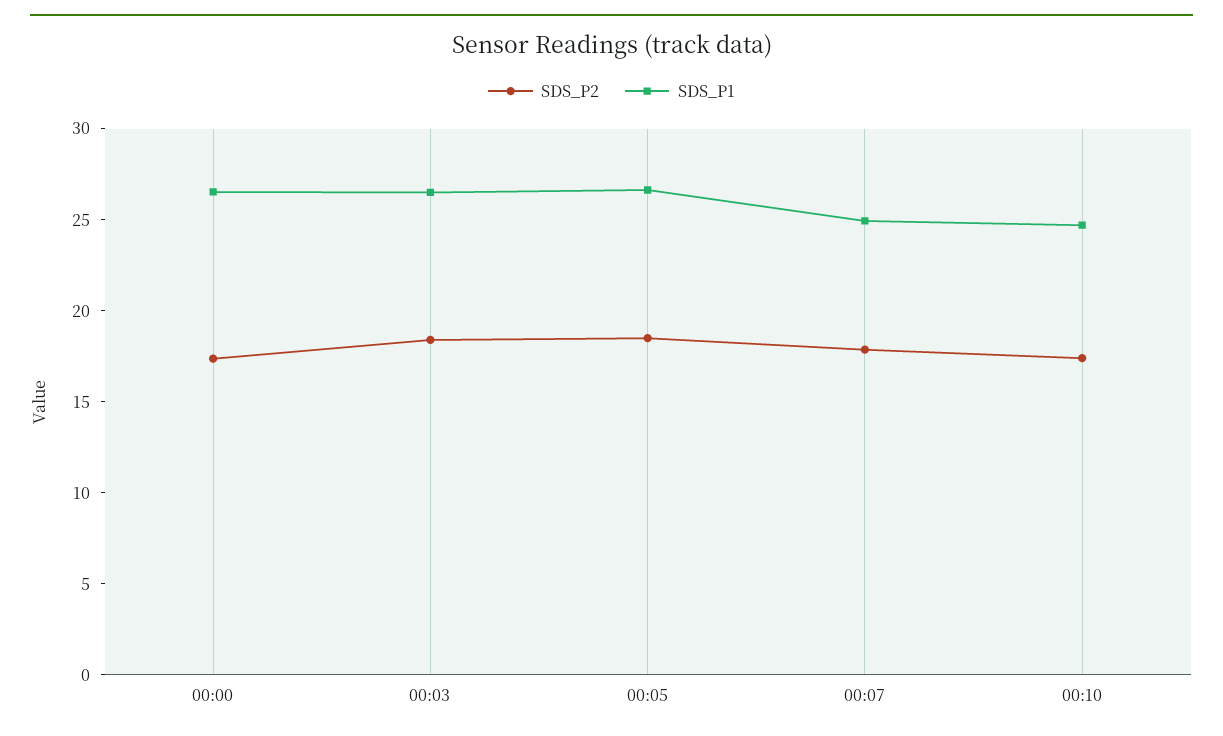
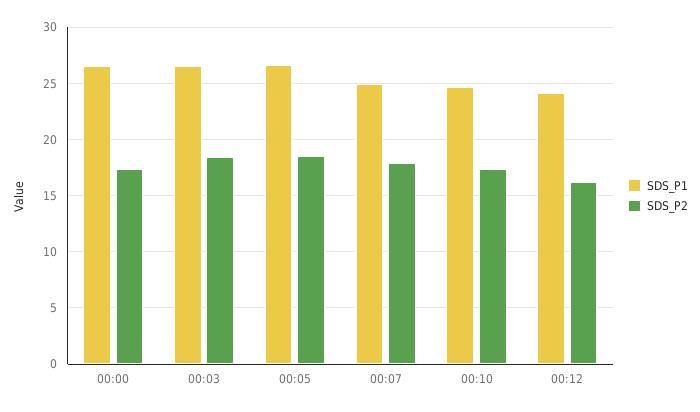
SDS_P1, 00:12: none -> 24
SDS_P2, 00:12: none -> 16

